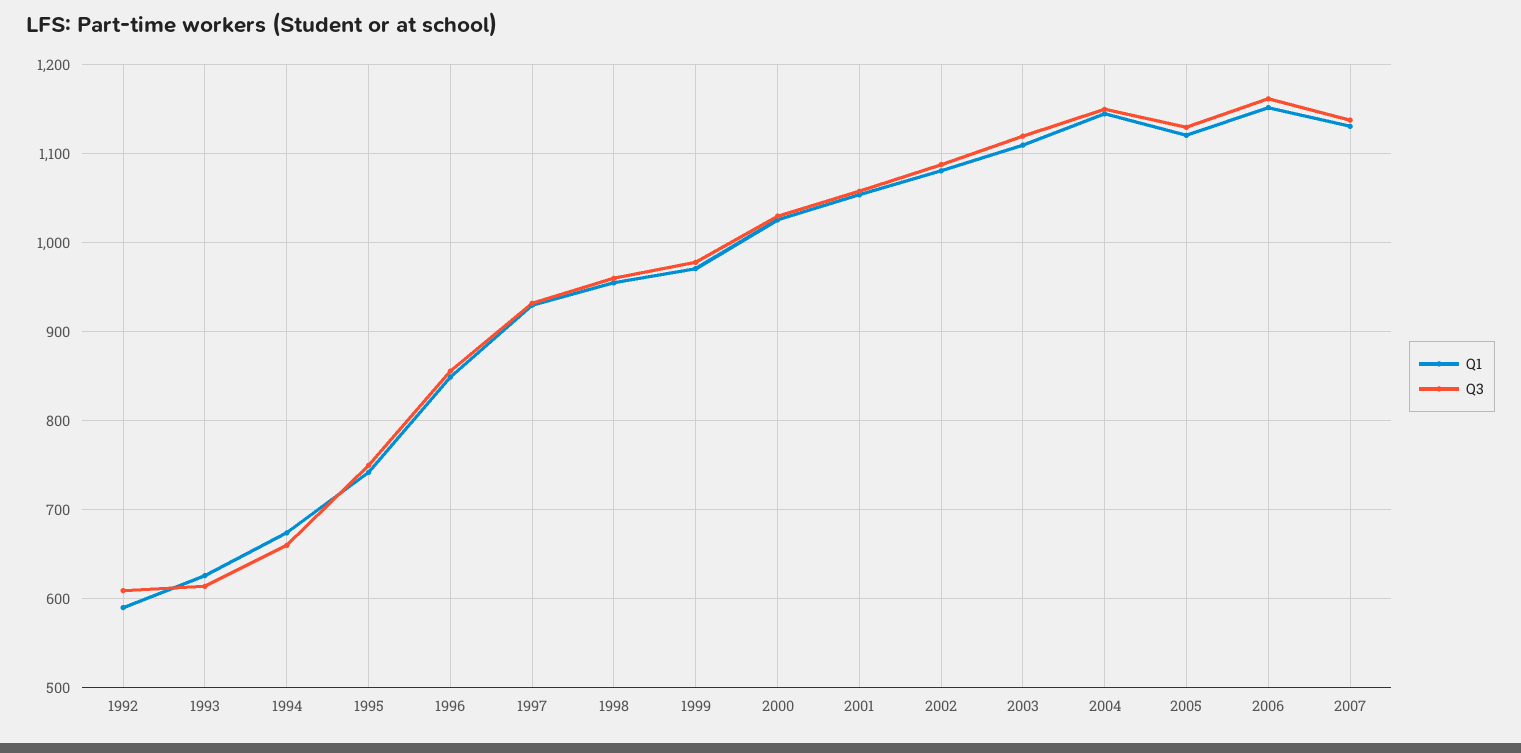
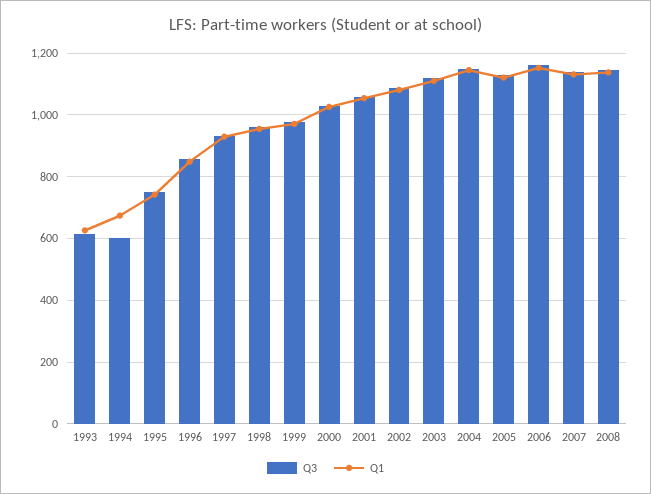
Q1, 1992: 590 -> none
Q3, 1992: 610 -> none
Q3, 1994: 660 -> 600
Q3, 2008: none -> 1140
Q1, 2008: none -> 1140

